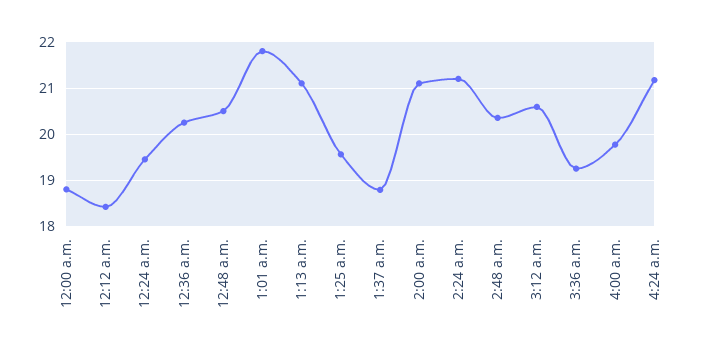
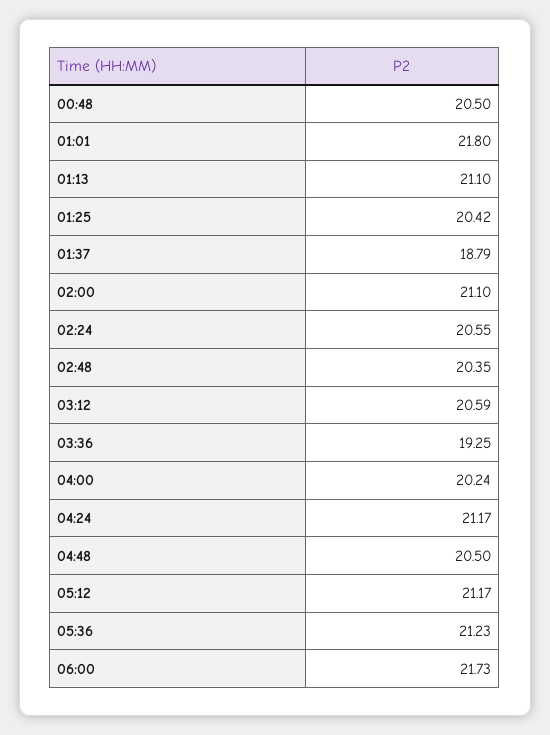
12:00 a.m.: 18.8 -> none
12:12 a.m.: 18.4 -> none
12:24 a.m.: 19.4 -> none
12:36 a.m.: 20.2 -> none
1:25 a.m.: 19.6 -> 20.42
2:24 a.m.: 21.2 -> 20.55
4:00 a.m.: 19.8 -> 20.24
04:48: none -> 20.5
05:12: none -> 21.17
05:36: none -> 21.23
06:00: none -> 21.73

